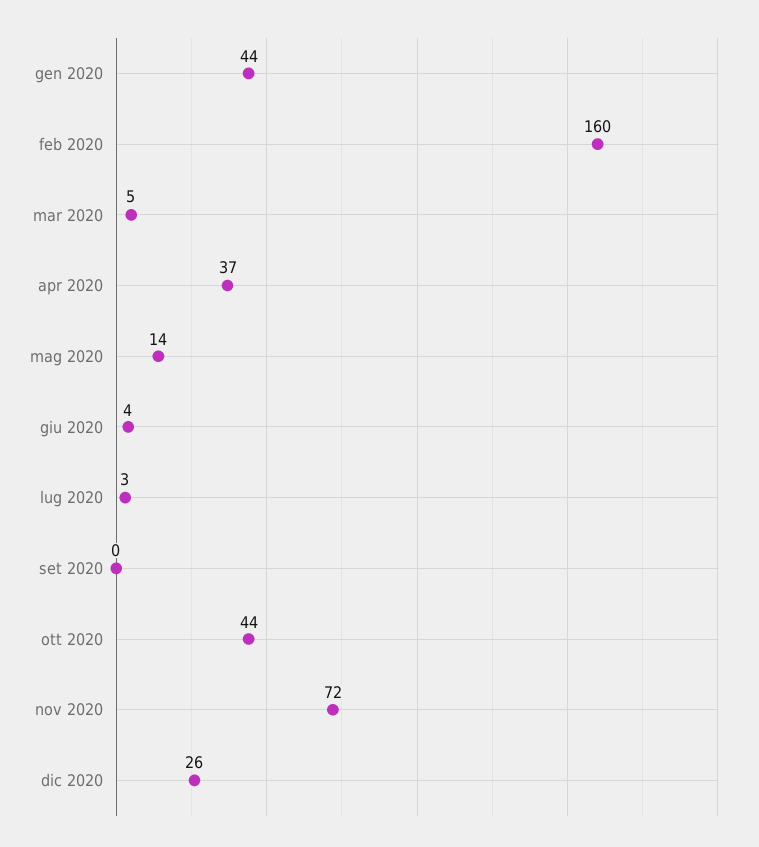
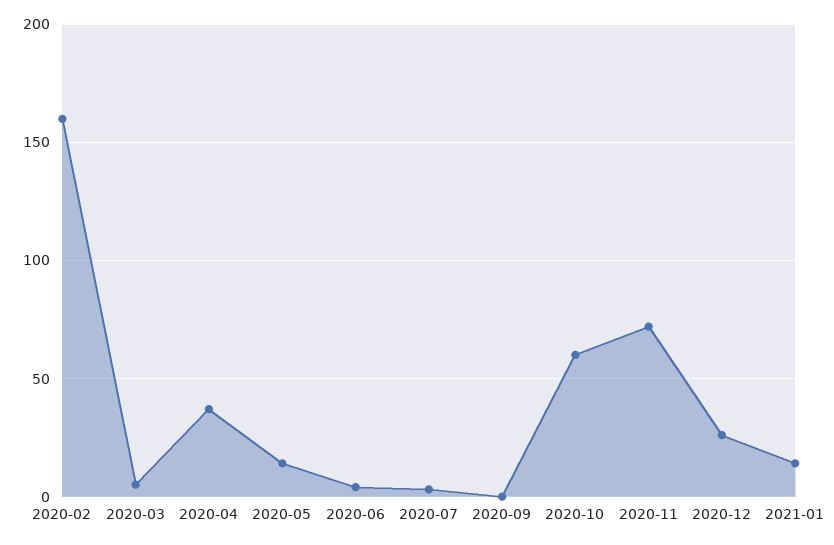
gen 2020: 44 -> none
ott 2020: 44 -> 60
2021-01: none -> 15

